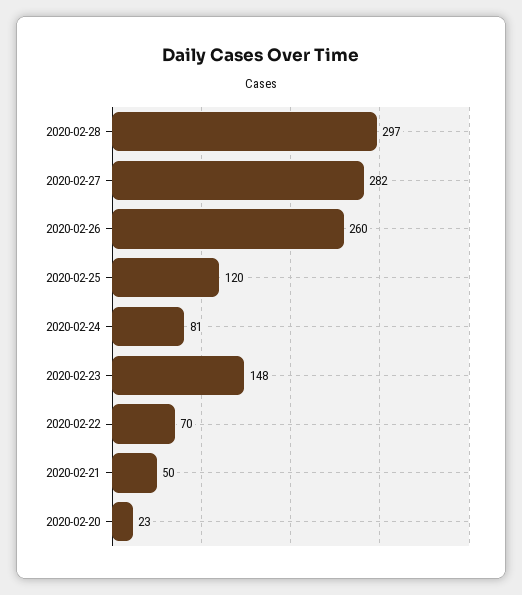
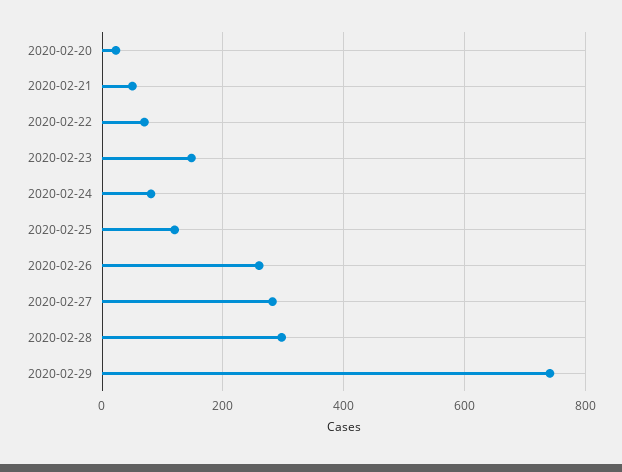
2020-02-29: none -> 740

